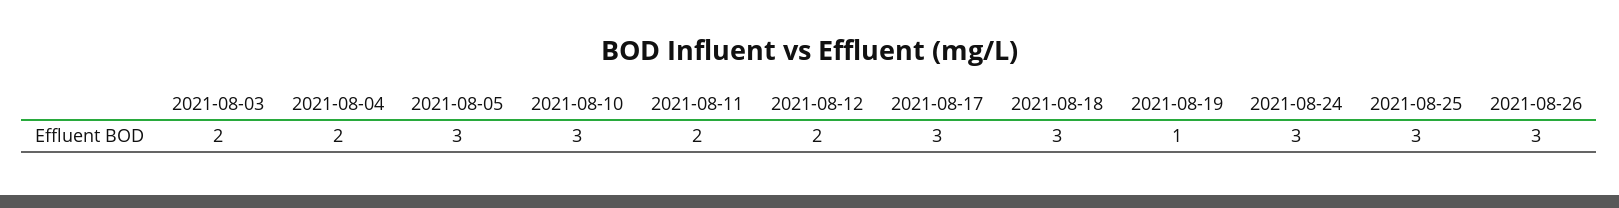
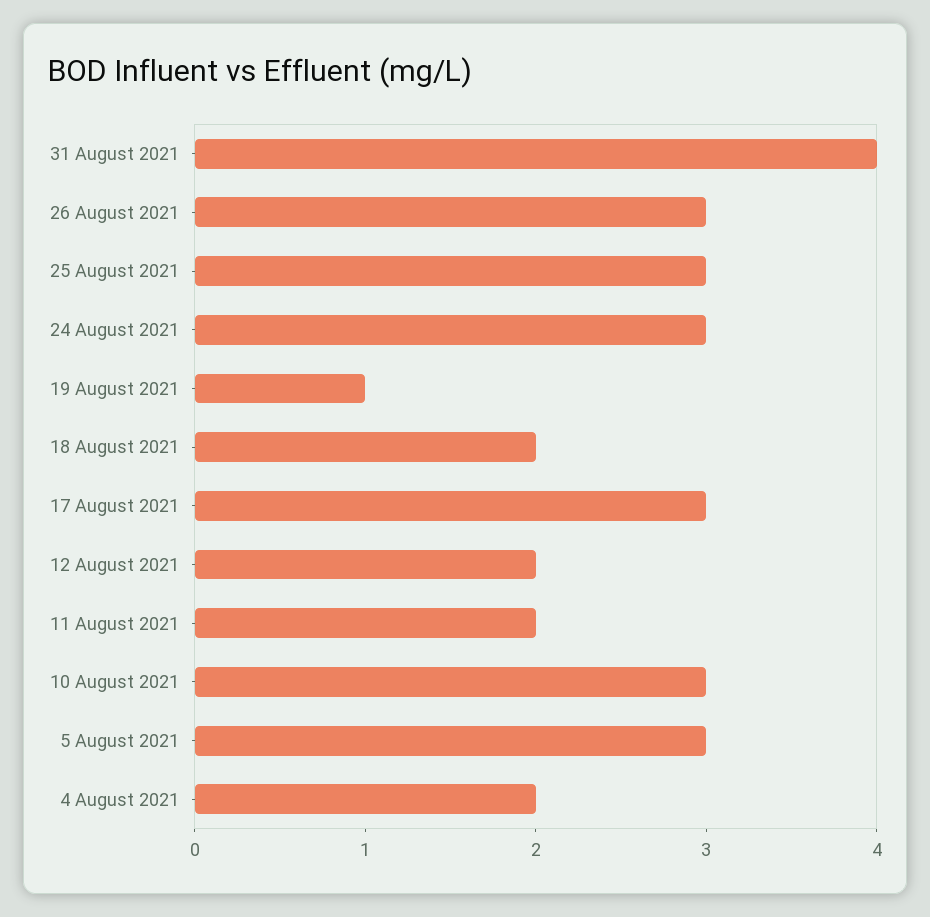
2021-08-03: 2 -> none
2021-08-18: 3 -> 2
31 August 2021: none -> 4

